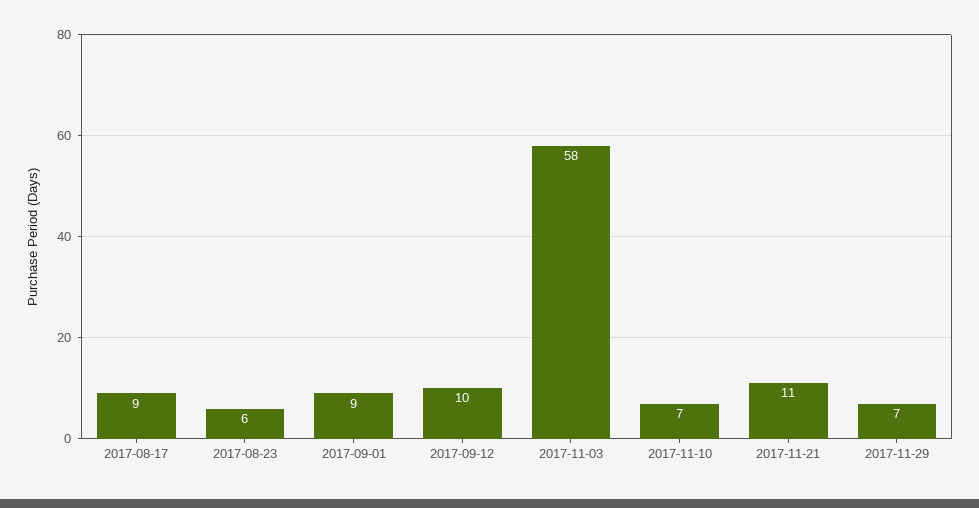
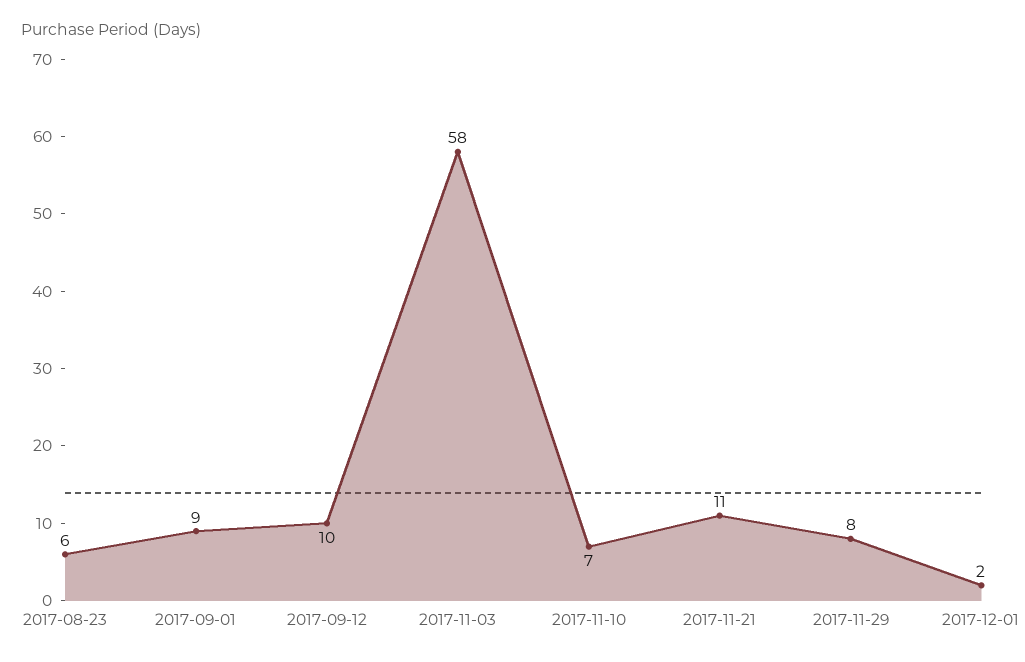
2017-08-17: 9 -> none
2017-11-29: 7 -> 8
2017-12-01: none -> 2

